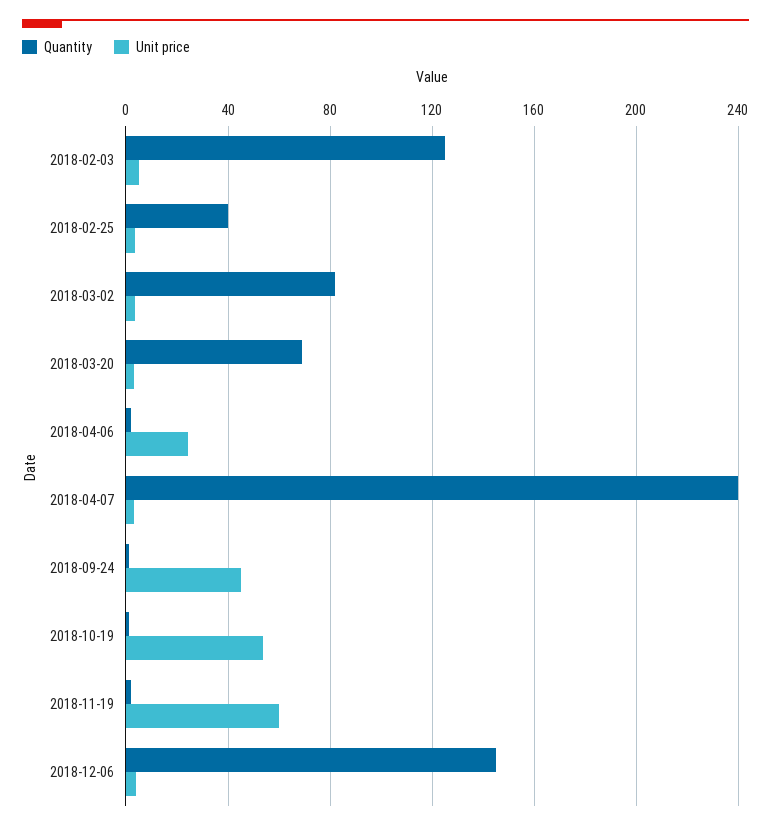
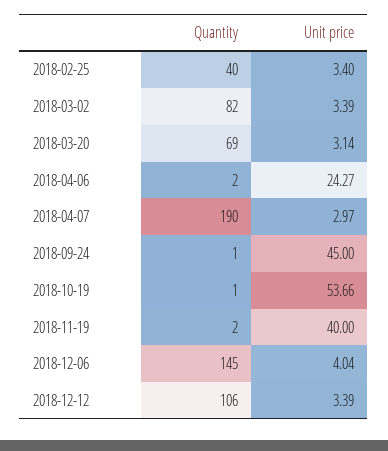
Quantity, 2018-02-03: 125 -> none
Unit price, 2018-02-03: 5 -> none
Quantity, 2018-04-07: 240 -> 190
Unit price, 2018-11-19: 60 -> 40
Quantity, 2018-12-12: none -> 106
Unit price, 2018-12-12: none -> 3.39

